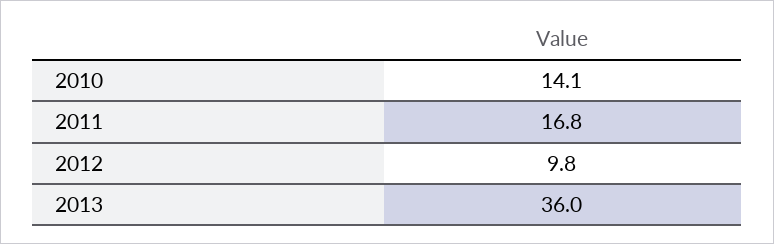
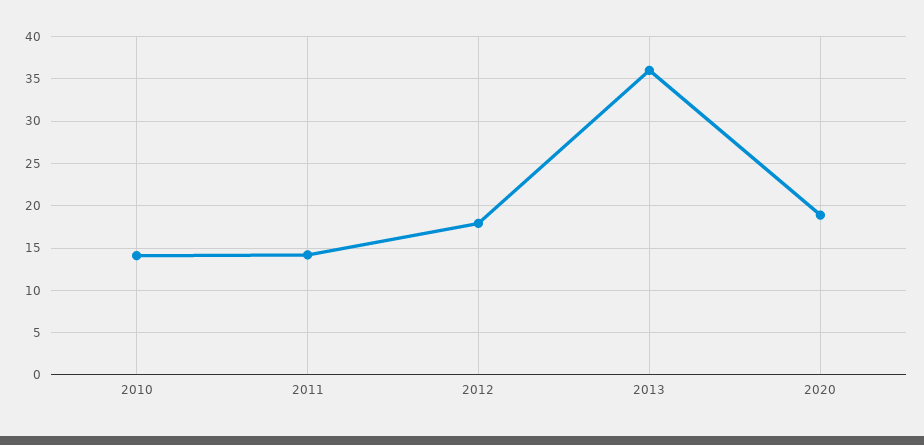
2011: 16.8 -> 14
2012: 9.8 -> 18
2020: none -> 19

